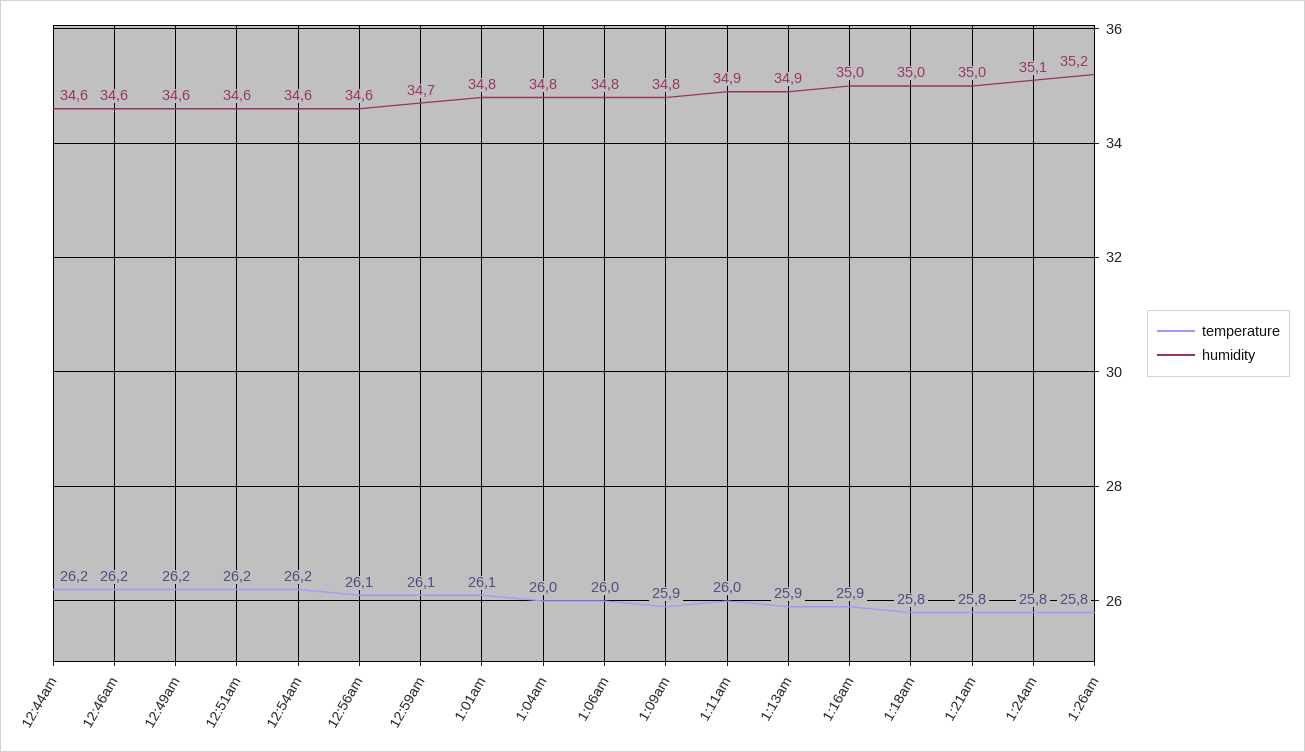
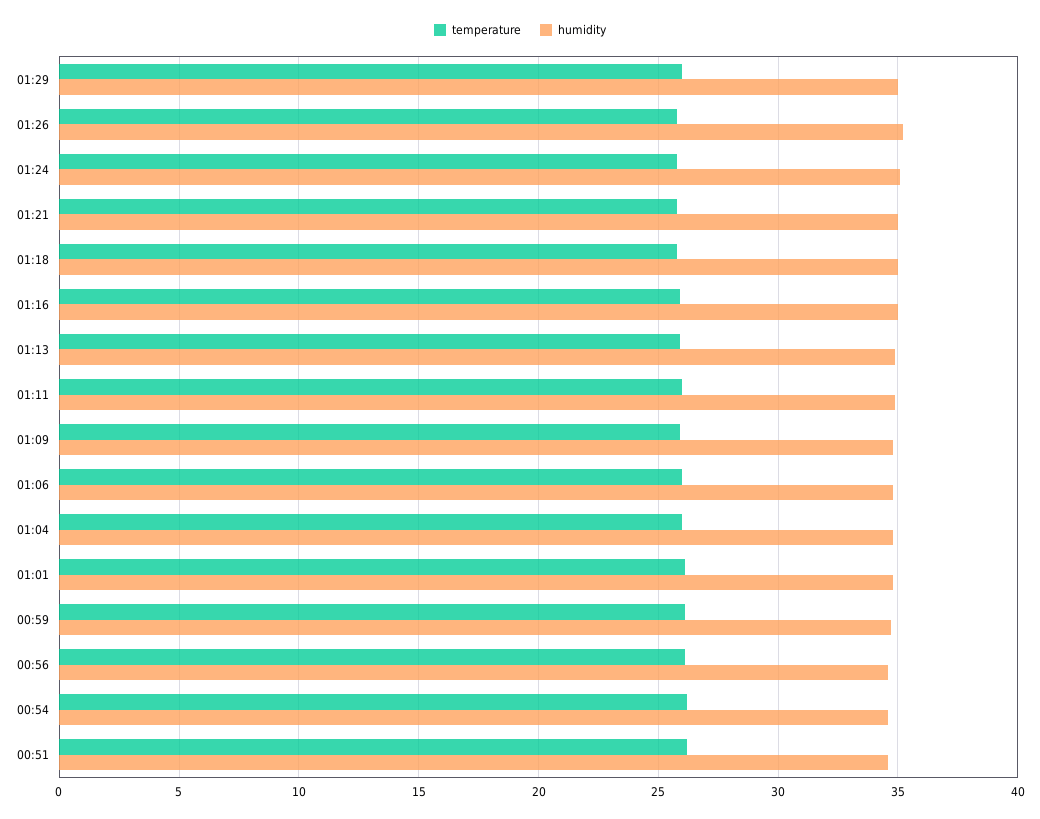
temperature, 12:44am: 26.2 -> none
humidity, 12:44am: 34.6 -> none
temperature, 12:46am: 26.2 -> none
humidity, 12:46am: 34.6 -> none
temperature, 12:49am: 26.2 -> none
humidity, 12:49am: 34.6 -> none
temperature, 01:29: none -> 26
humidity, 01:29: none -> 35

